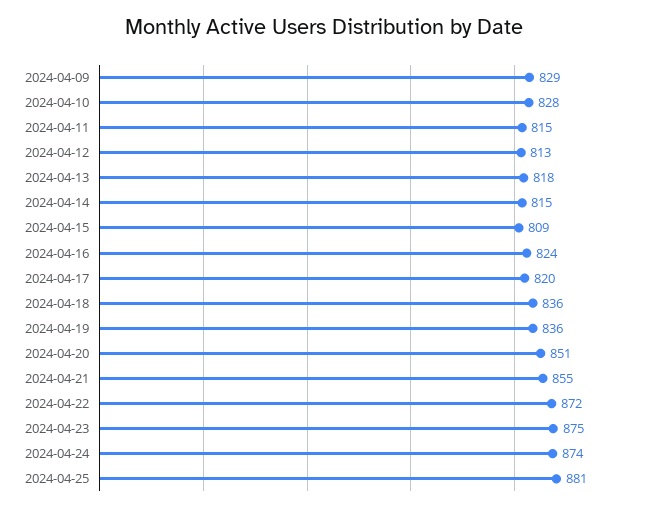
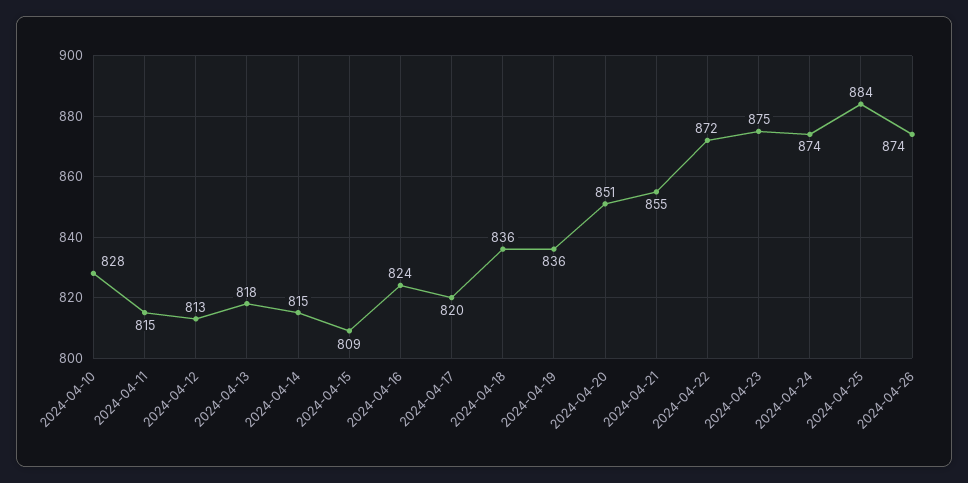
2024-04-09: 829 -> none
2024-04-25: 881 -> 884
2024-04-26: none -> 874

